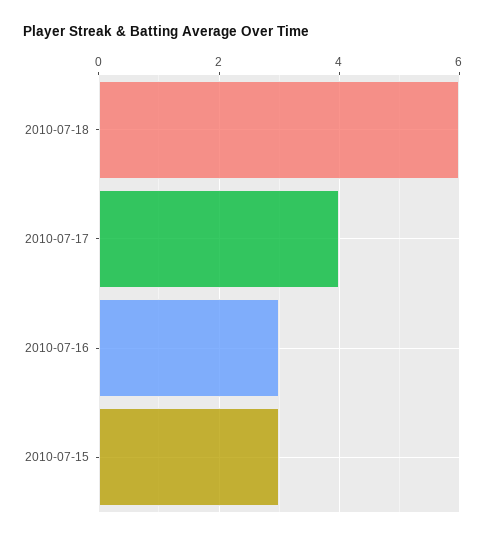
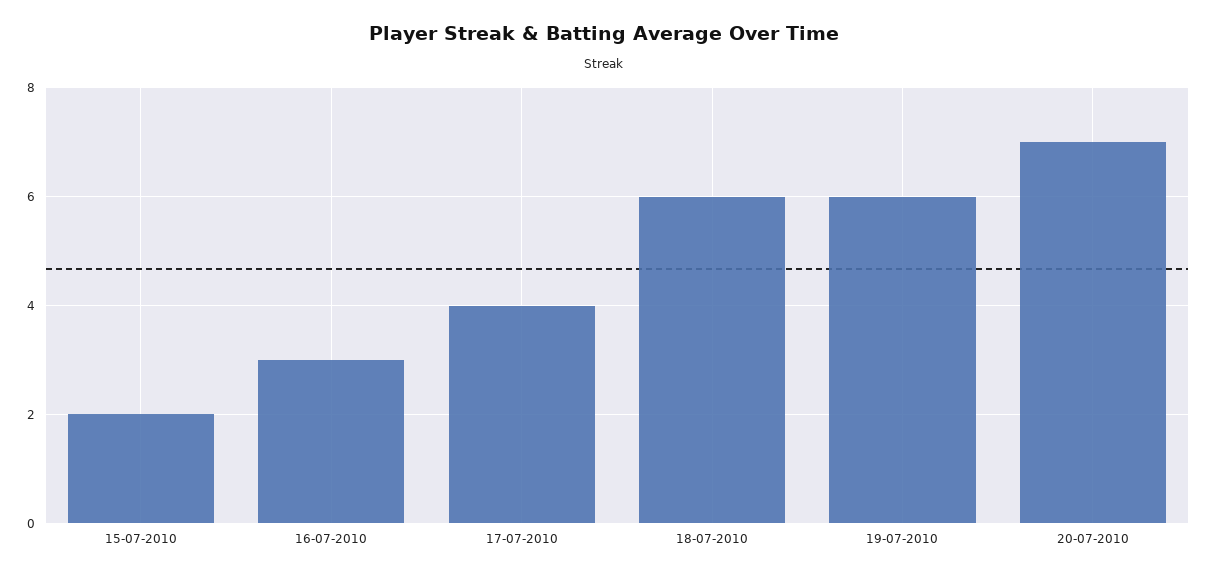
2010-07-15: 3 -> 2
19-07-2010: none -> 6
20-07-2010: none -> 7

